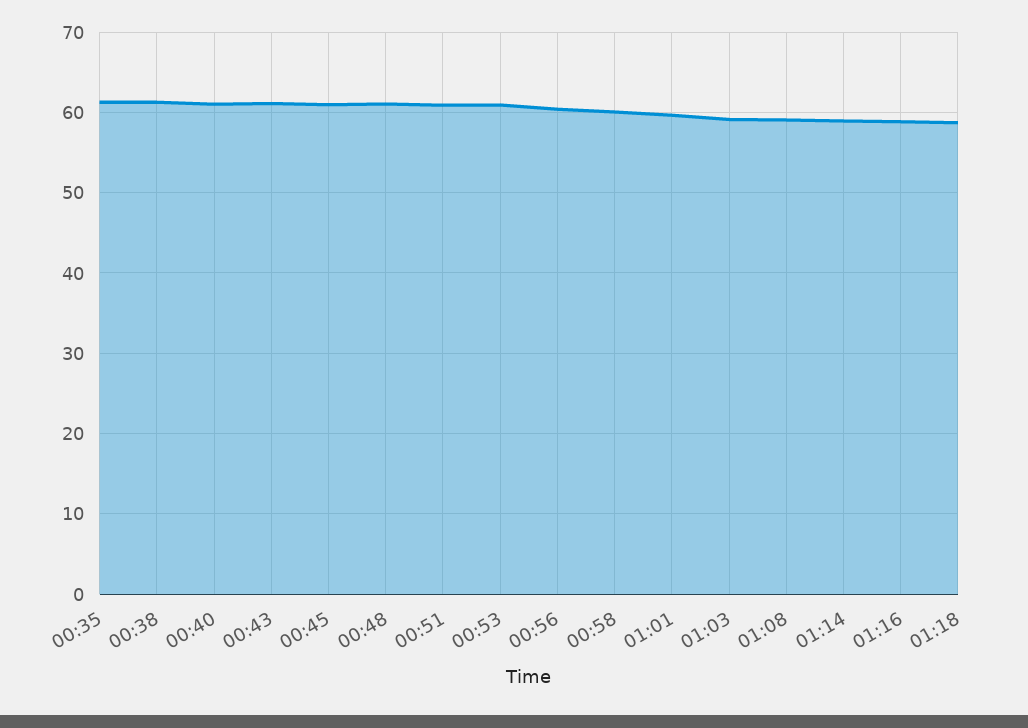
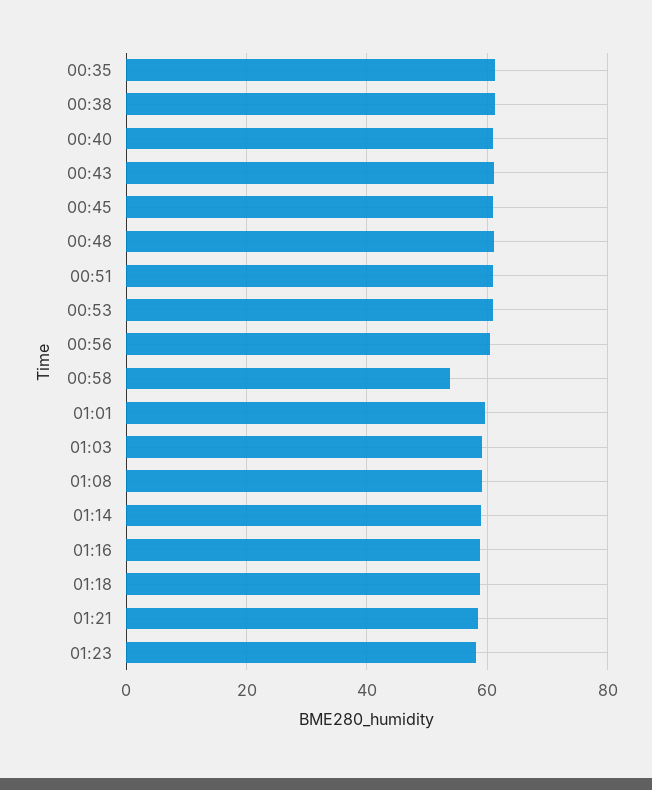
00:58: 60 -> 54
01:21: none -> 58
01:23: none -> 58

